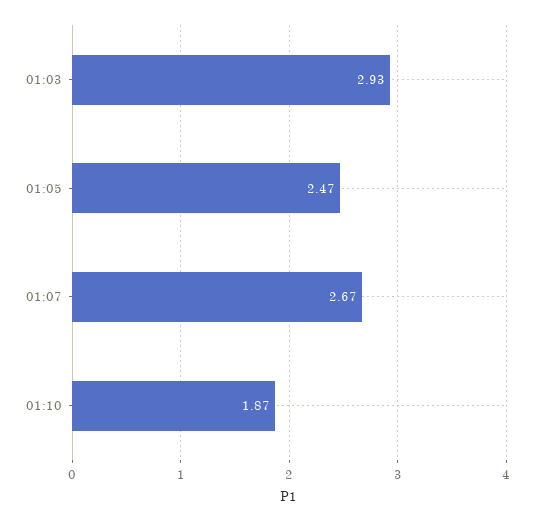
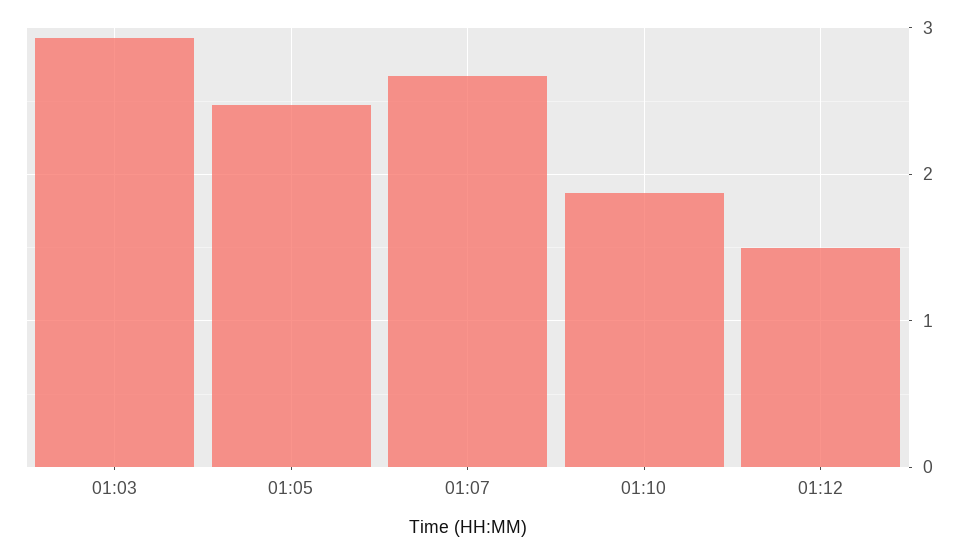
01:12: none -> 1.5

